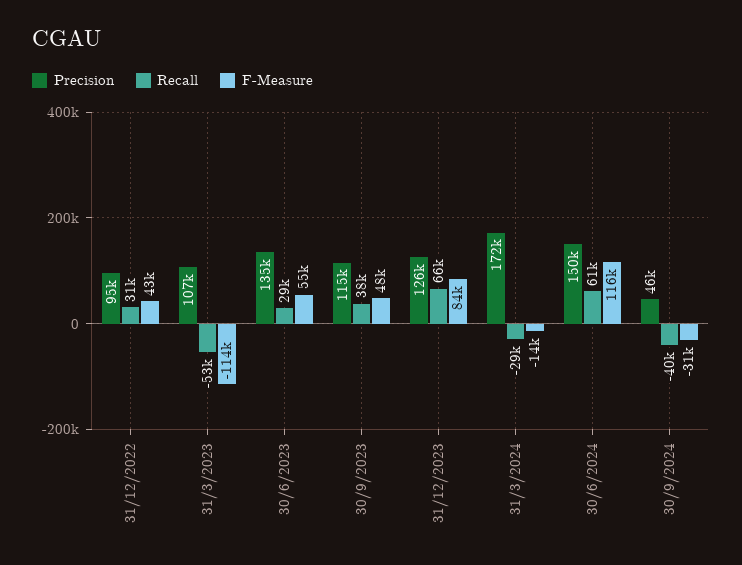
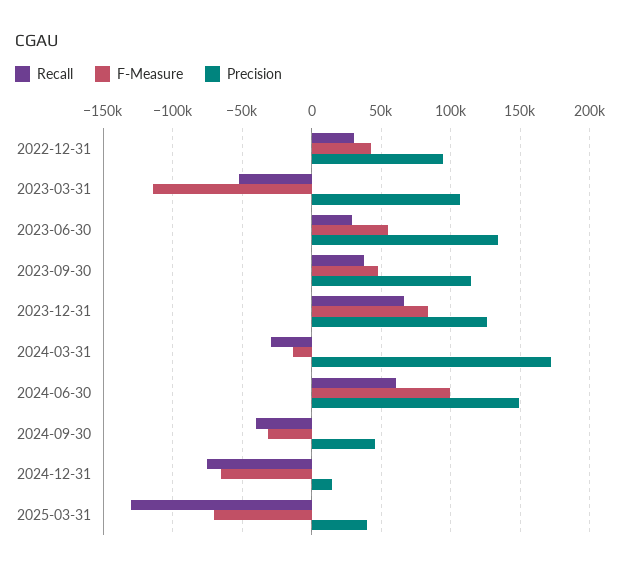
F-Measure, 30/6/2024: 116000 -> 100000
Recall, 2024-12-31: none -> -75000
F-Measure, 2024-12-31: none -> -65000
Precision, 2024-12-31: none -> 15000
Recall, 2025-03-31: none -> -130000
F-Measure, 2025-03-31: none -> -70000
Precision, 2025-03-31: none -> 40000

